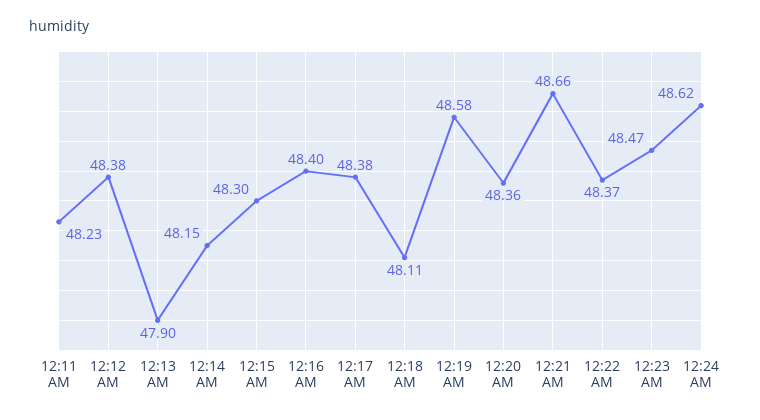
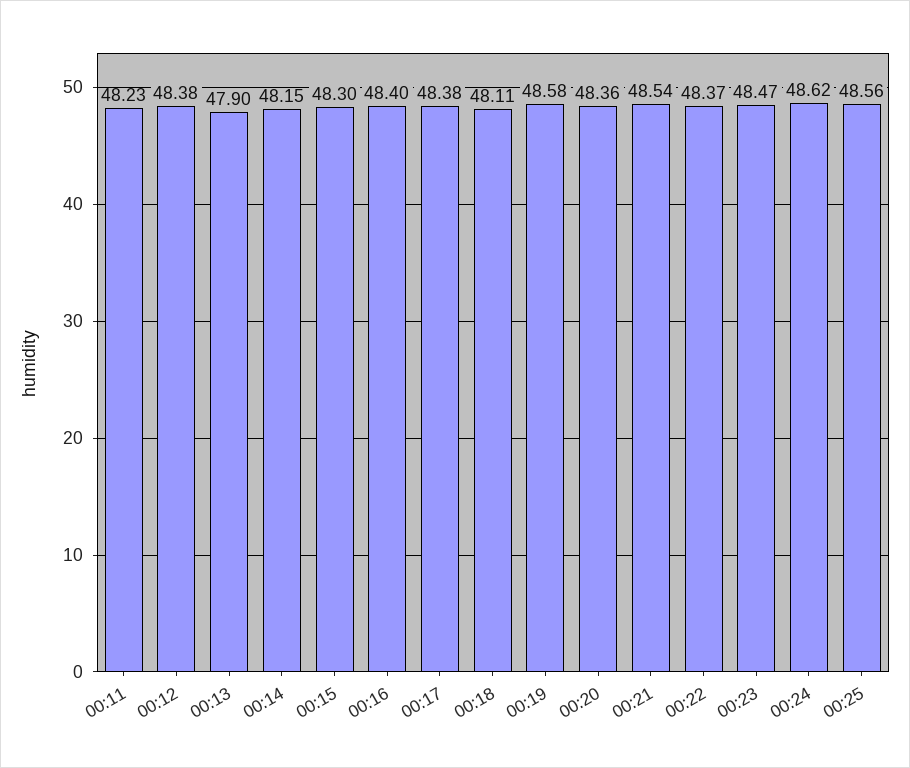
12:21 AM: 48.66 -> 48.54
00:25: none -> 48.56

